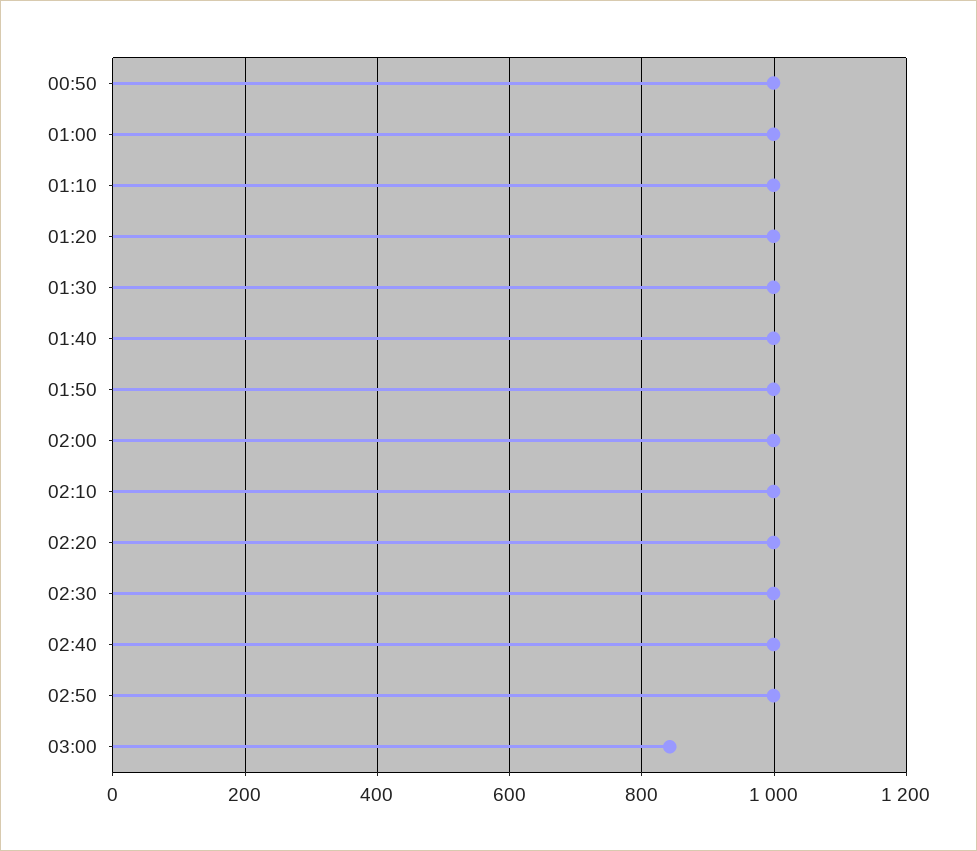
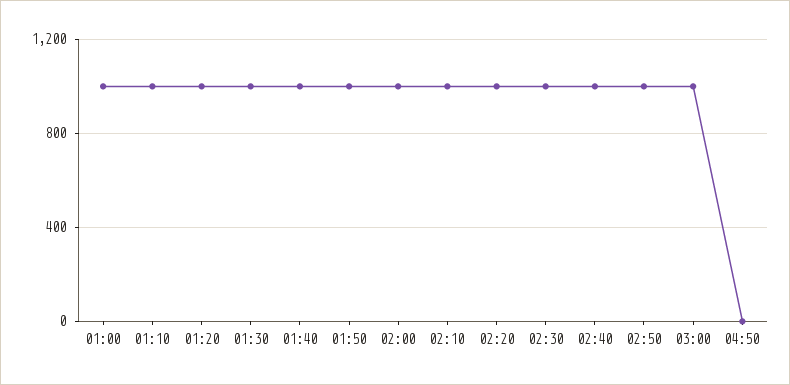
00:50: 1000 -> none
03:00: 840 -> 1000
04:50: none -> 0

